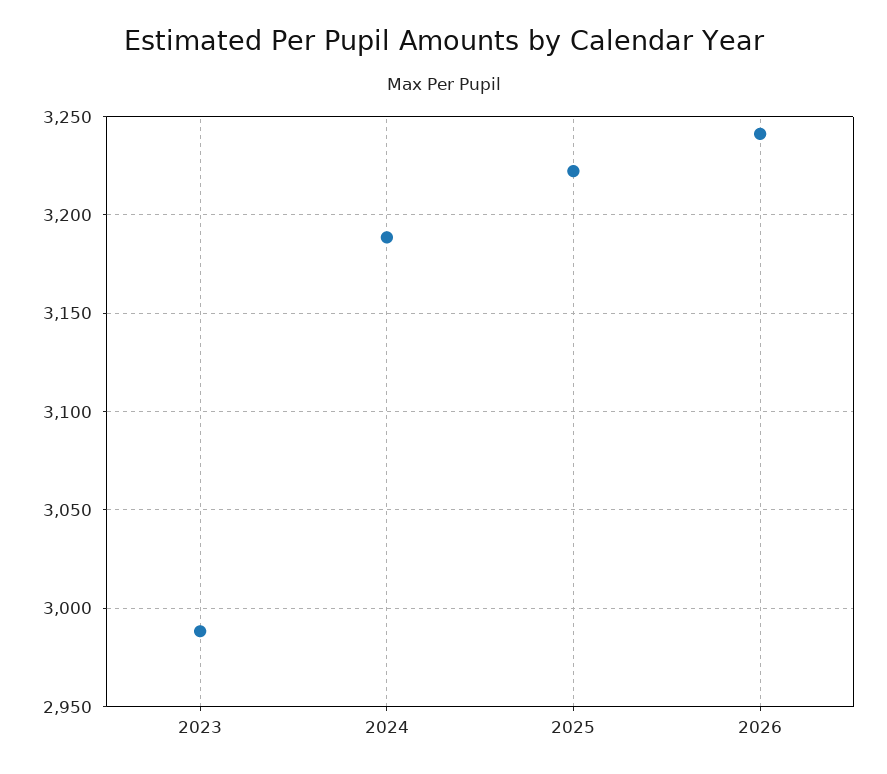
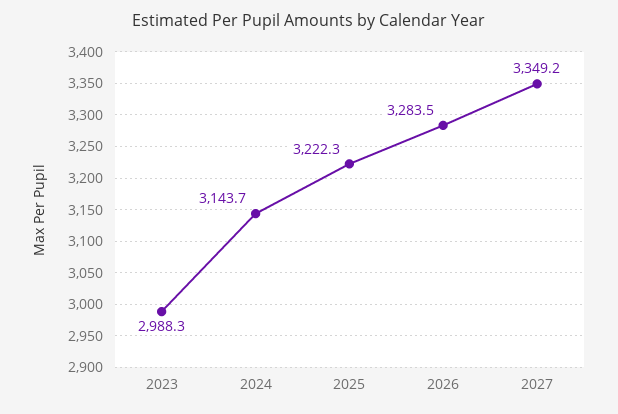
2024: 3190 -> 3143.7
2026: 3240 -> 3283.5
2027: none -> 3349.2

